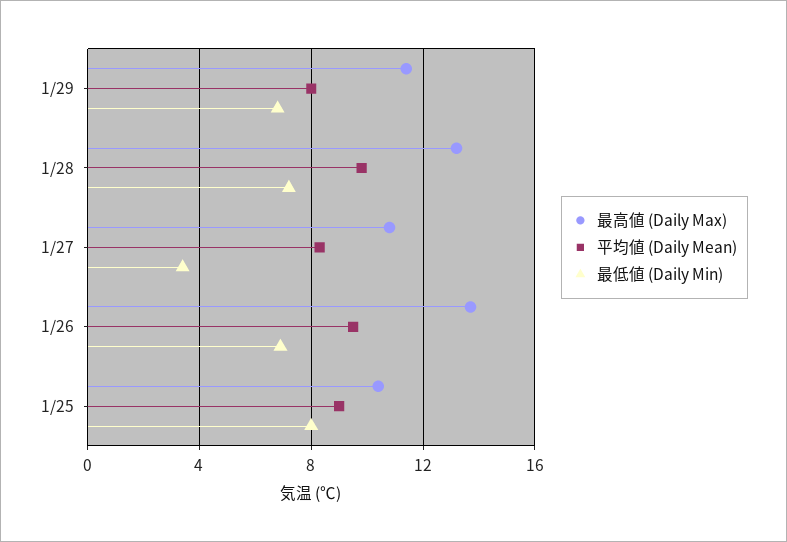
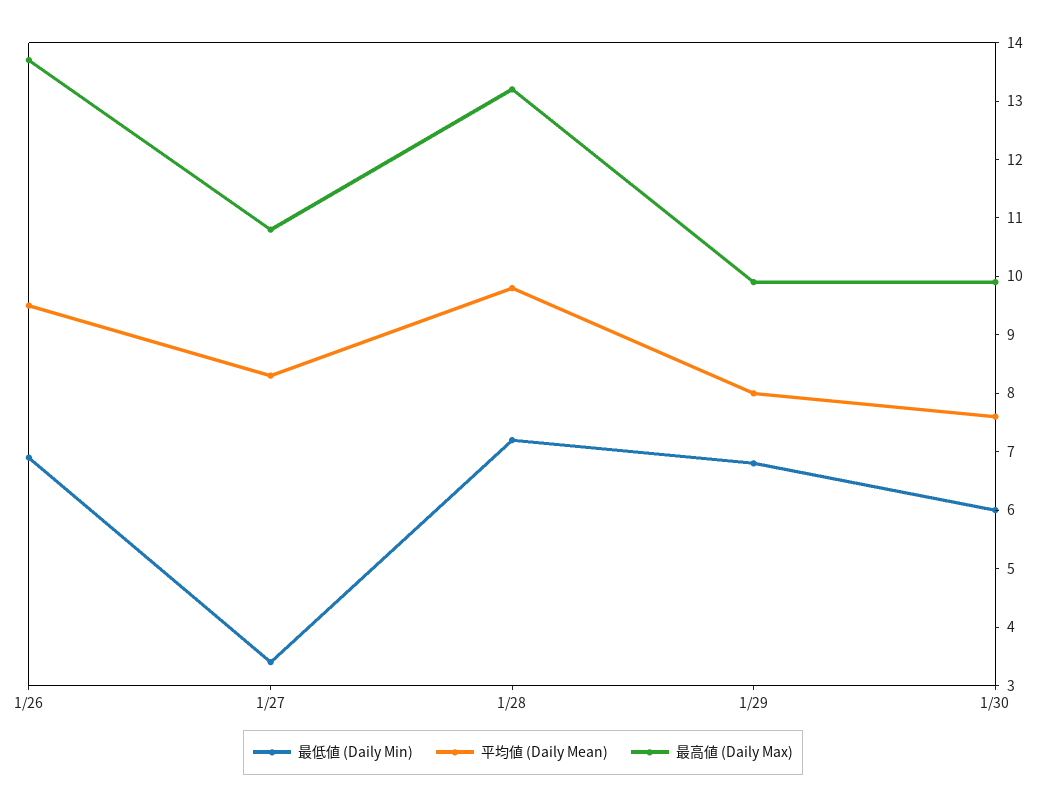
最高値 (Daily Max), 1/29: 11.5 -> 10
最高値 (Daily Max), 1/25: 10.5 -> none
平均値 (Daily Mean), 1/25: 9 -> none
最低値 (Daily Min), 1/25: 8 -> none
最低値 (Daily Min), 1/30: none -> 6
平均値 (Daily Mean), 1/30: none -> 7.5
最高値 (Daily Max), 1/30: none -> 10

